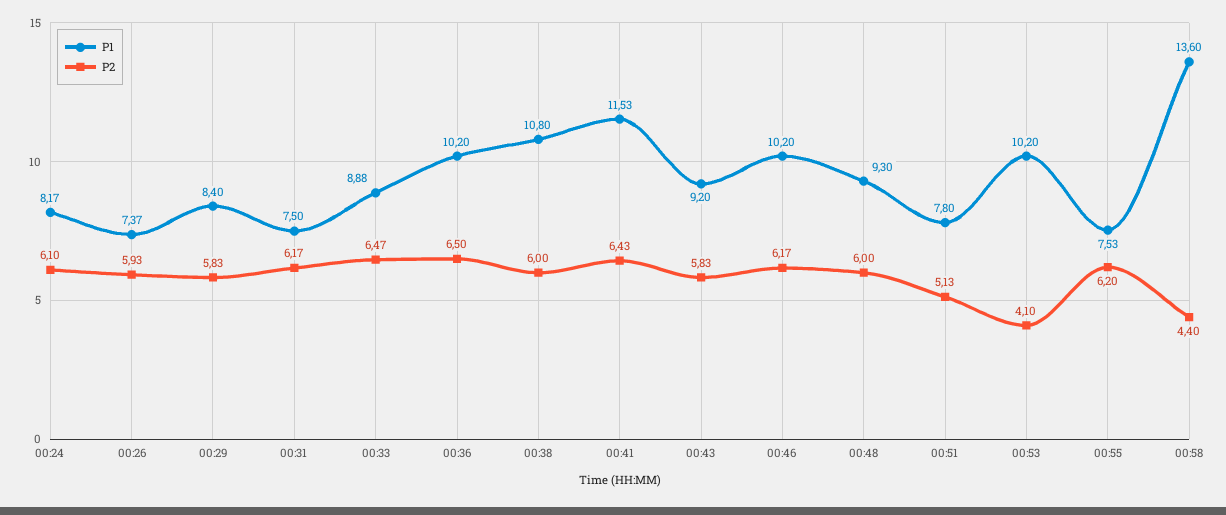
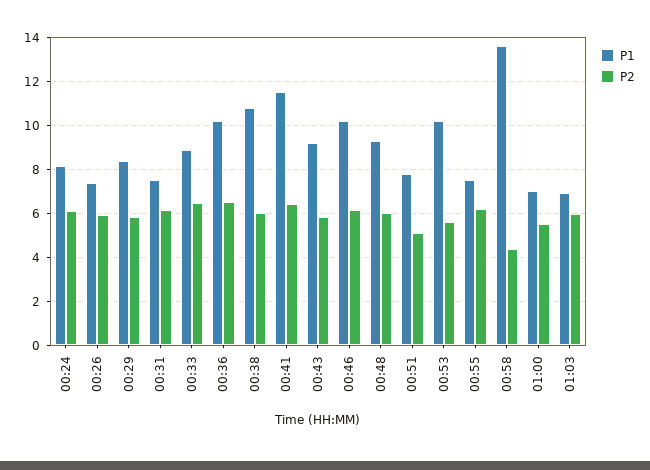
P2, 00:53: 4.1 -> 5.5
P1, 01:00: none -> 7
P2, 01:00: none -> 5.5
P1, 01:03: none -> 7
P2, 01:03: none -> 6

